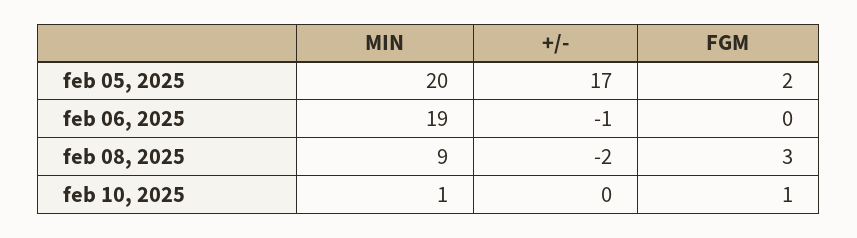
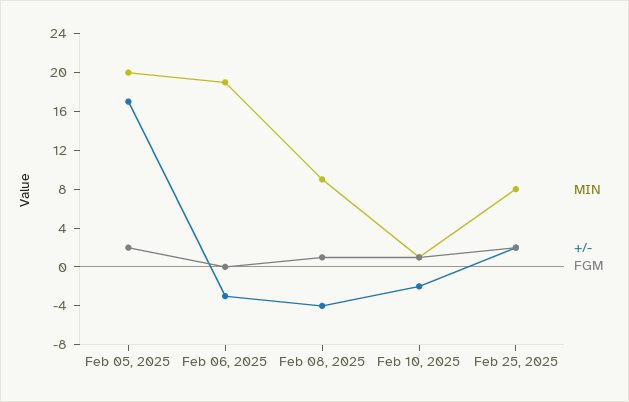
+/-, feb 06, 2025: -1 -> -3
+/-, feb 08, 2025: -2 -> -4
FGM, feb 08, 2025: 3 -> 1
+/-, feb 10, 2025: 0 -> -2
MIN, Feb 25, 2025: none -> 8
+/-, Feb 25, 2025: none -> 2
FGM, Feb 25, 2025: none -> 2

